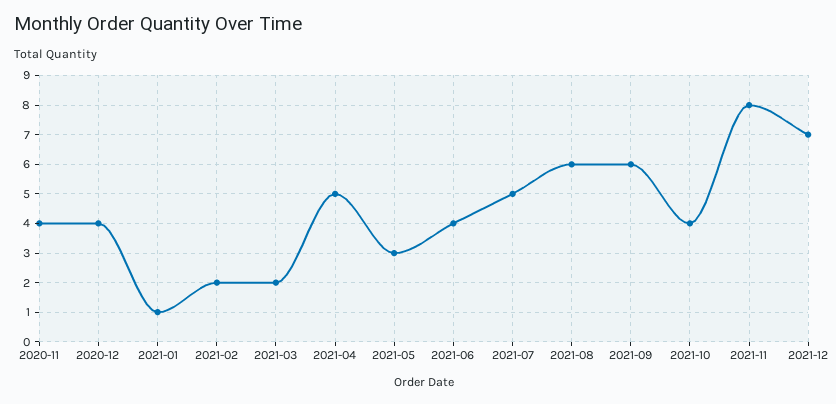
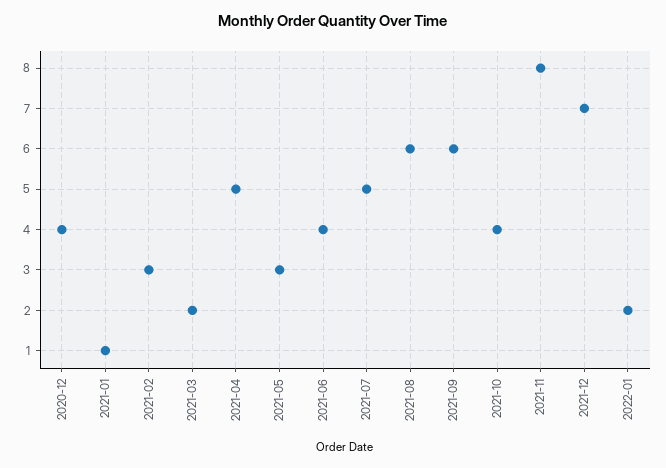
2020-11: 4 -> none
2021-02: 2 -> 3
2022-01: none -> 2

